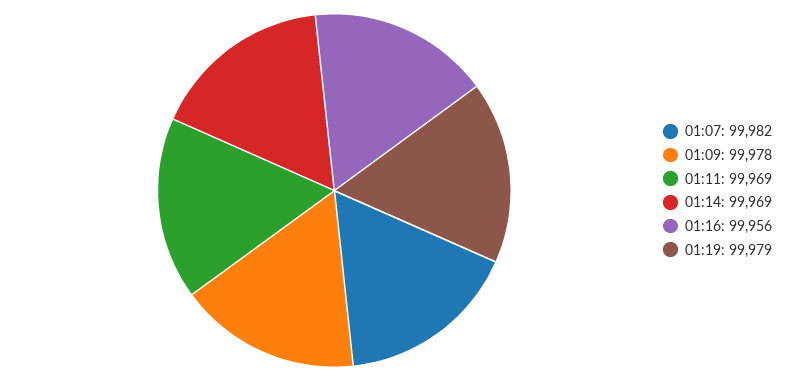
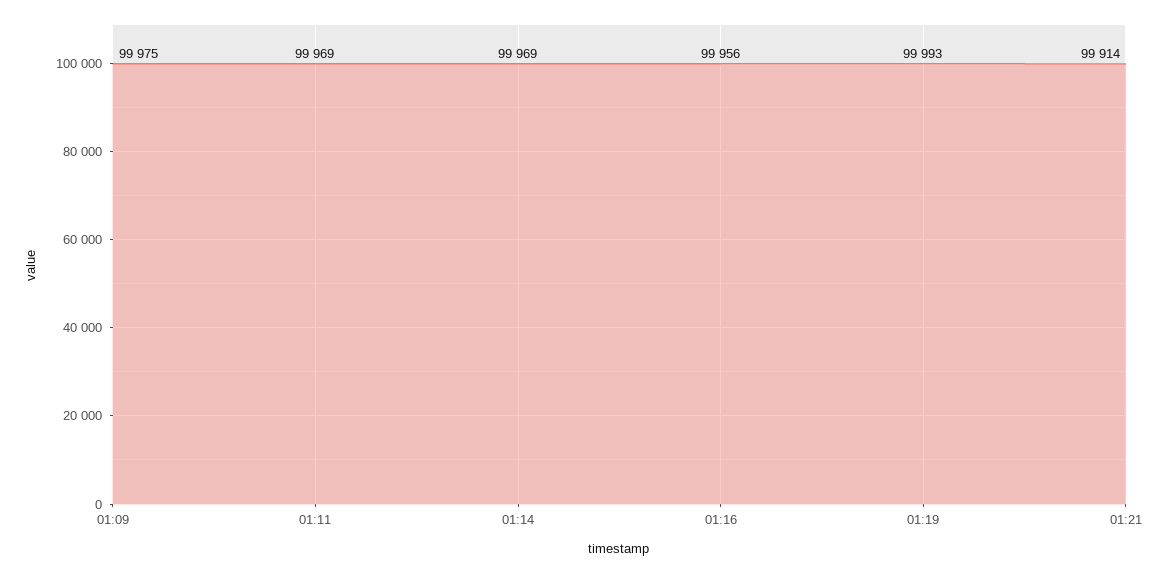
01:07: 99982 -> none
01:09: 99978 -> 99975
01:19: 99979 -> 99993
01:21: none -> 99914

